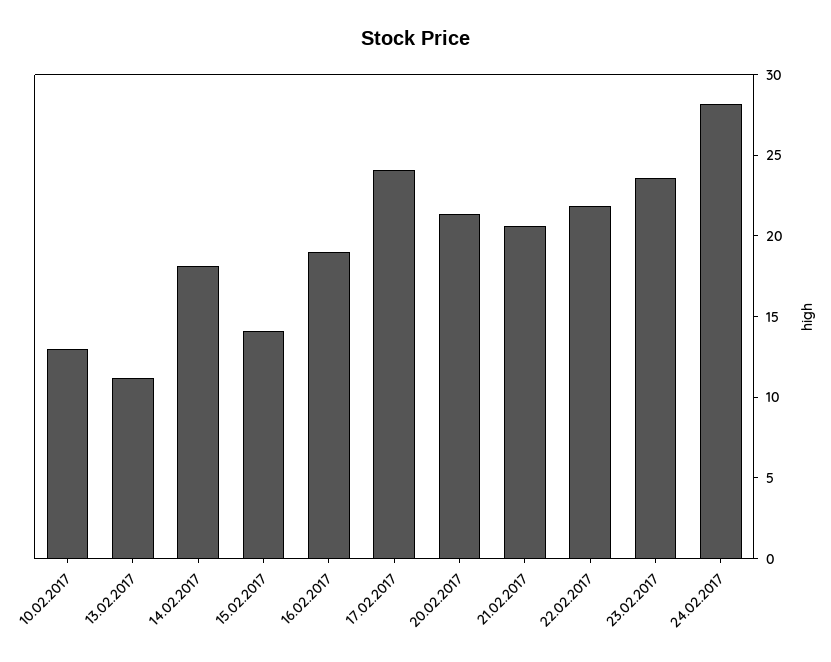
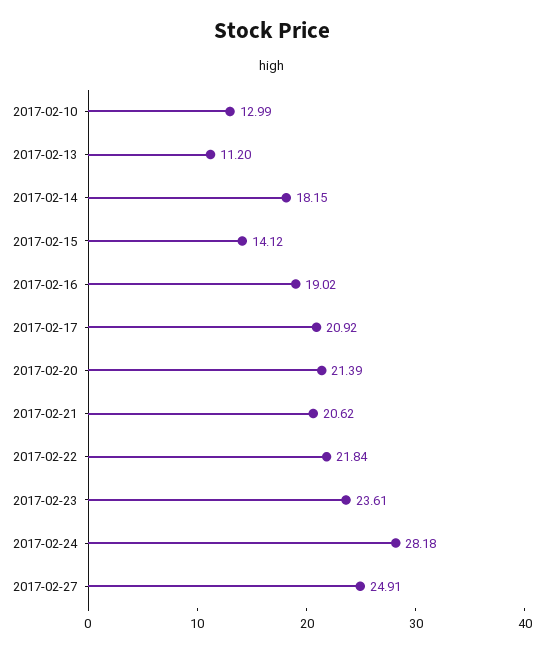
17.02.2017: 24 -> 20.92
2017-02-27: none -> 24.91

